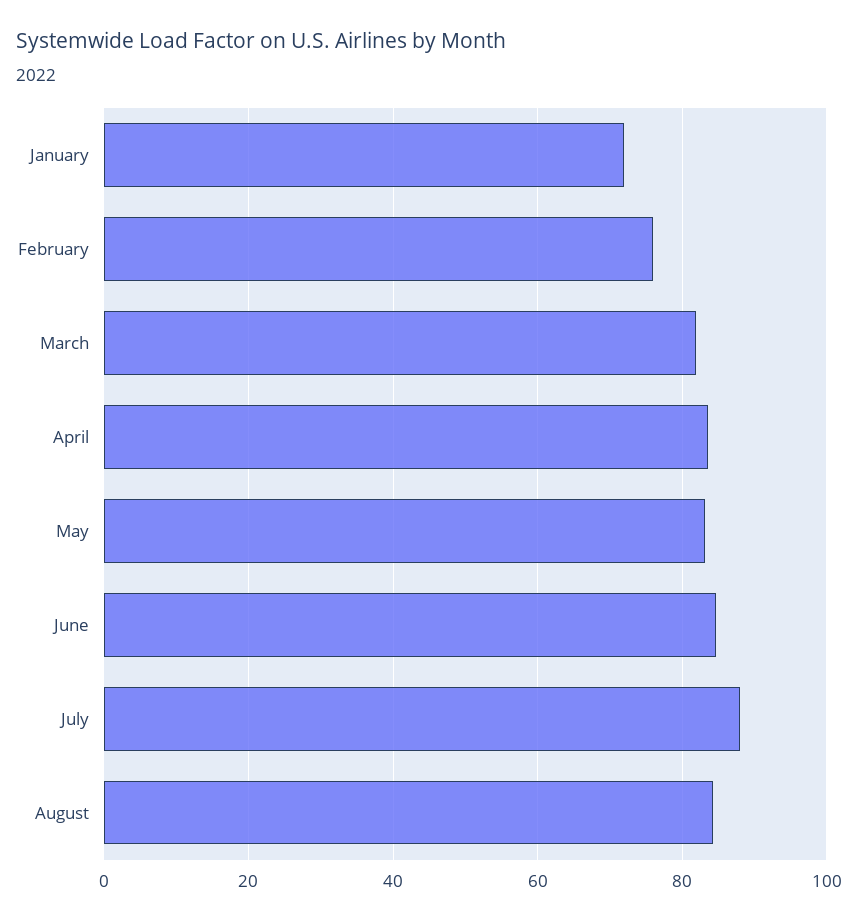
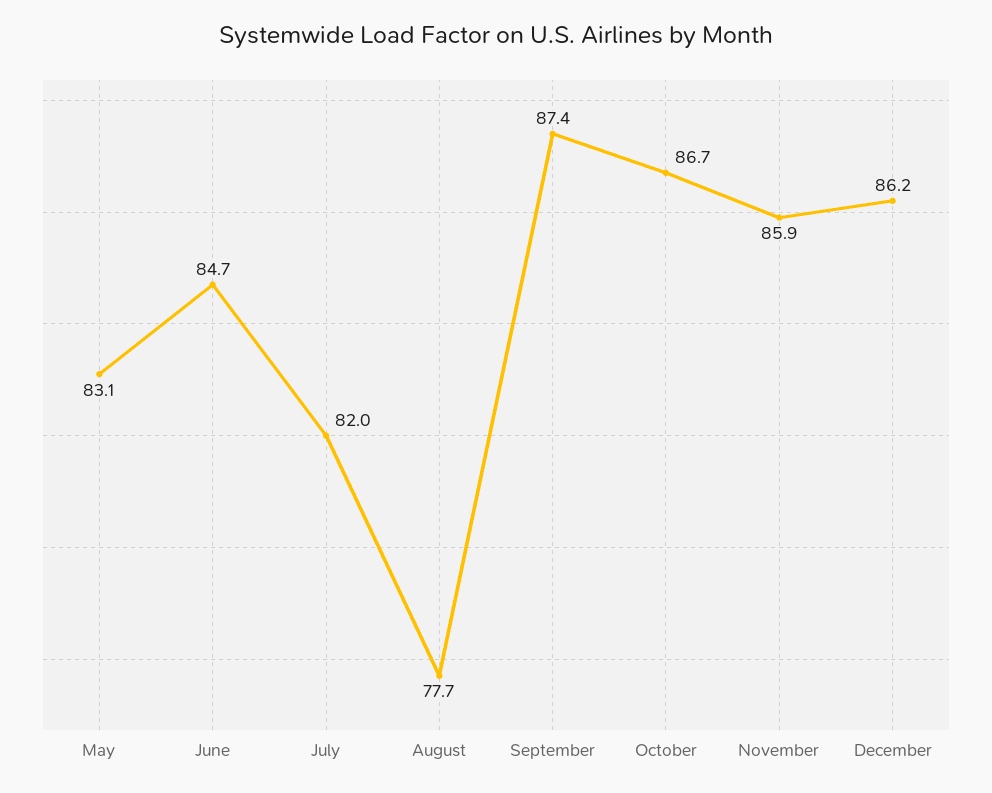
January: 72 -> none
February: 76 -> none
March: 82 -> none
April: 84 -> none
July: 88 -> 82
August: 84 -> 77.7
September: none -> 87.4
October: none -> 86.7
November: none -> 85.9
December: none -> 86.2

